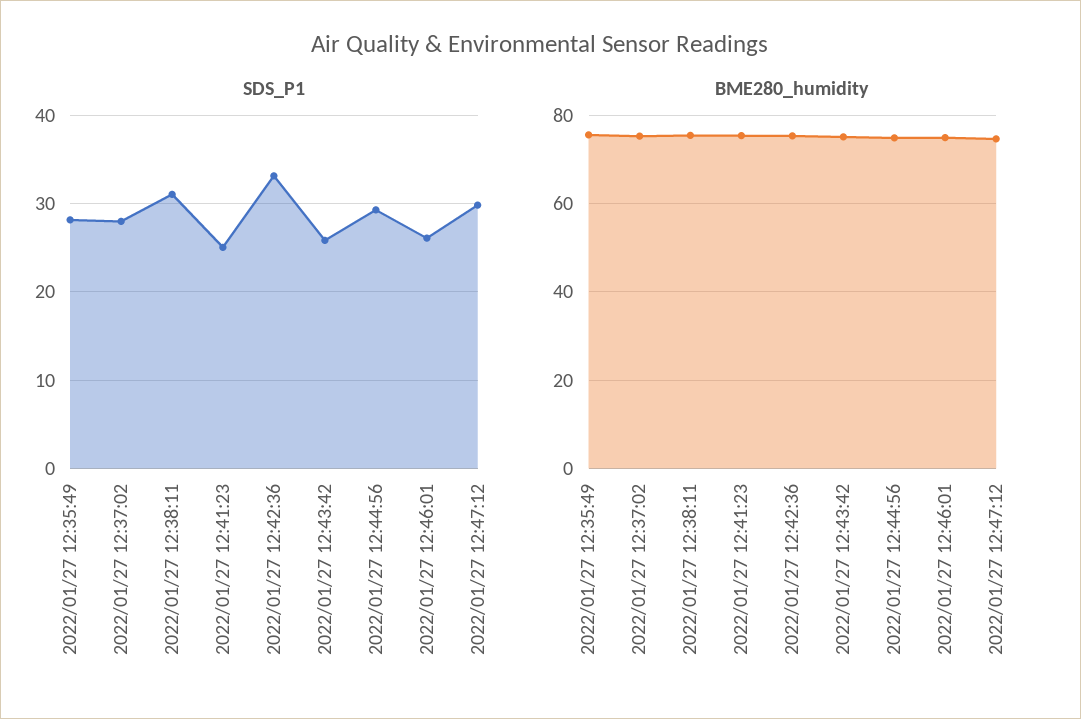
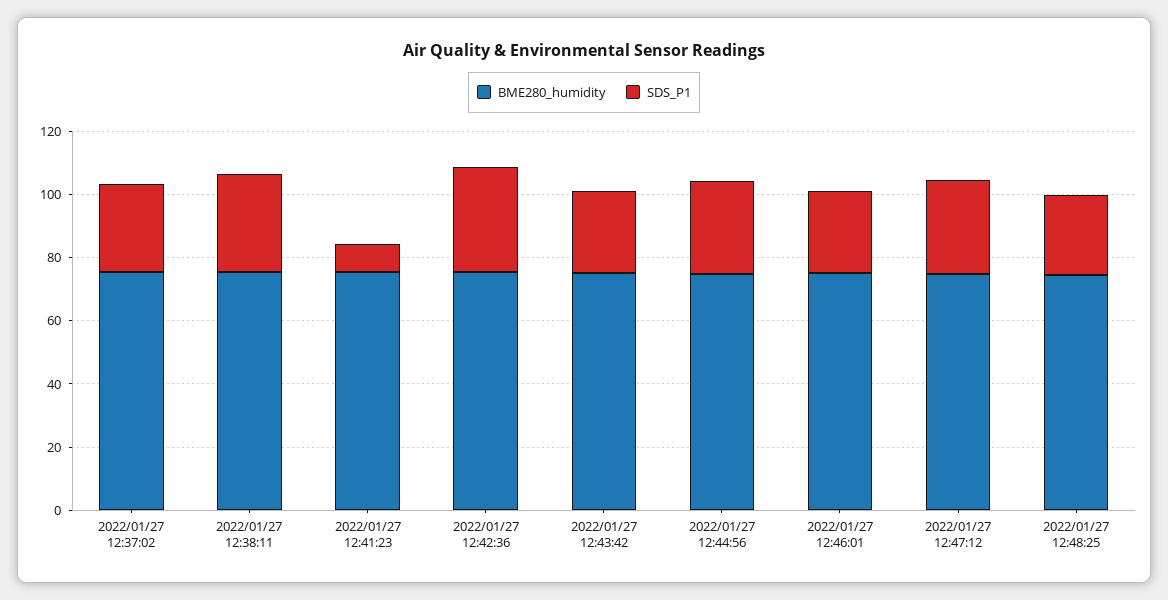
SDS_P1, 2022/01/27 12:35:49: 28 -> none
SDS_P1, 2022/01/27 12:41:23: 25 -> 10
BME280_humidity, 2022/01/27 12:35:49: 76 -> none
BME280_humidity, 2022/01/27 12:48:25: none -> 75
SDS_P1, 2022/01/27 12:48:25: none -> 25

